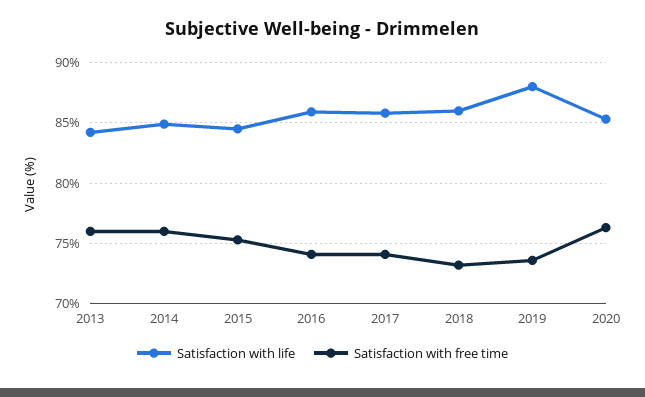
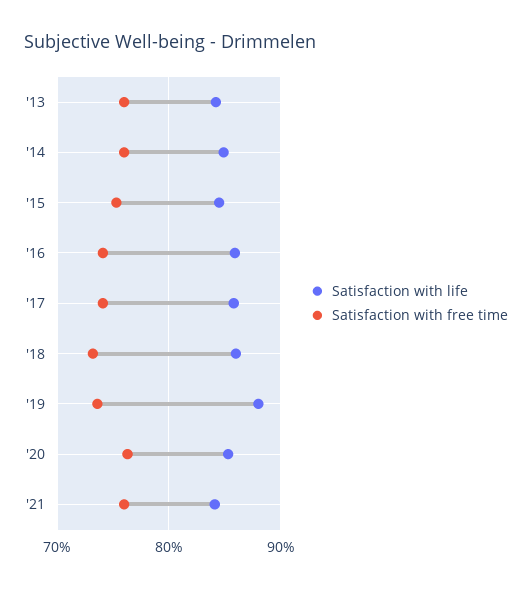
Satisfaction with life, '21: none -> 84
Satisfaction with free time, '21: none -> 76

